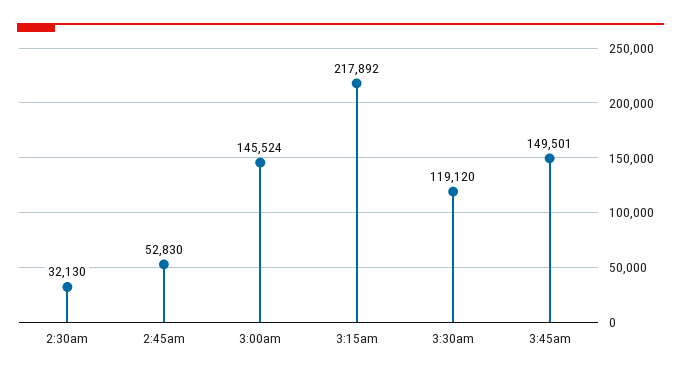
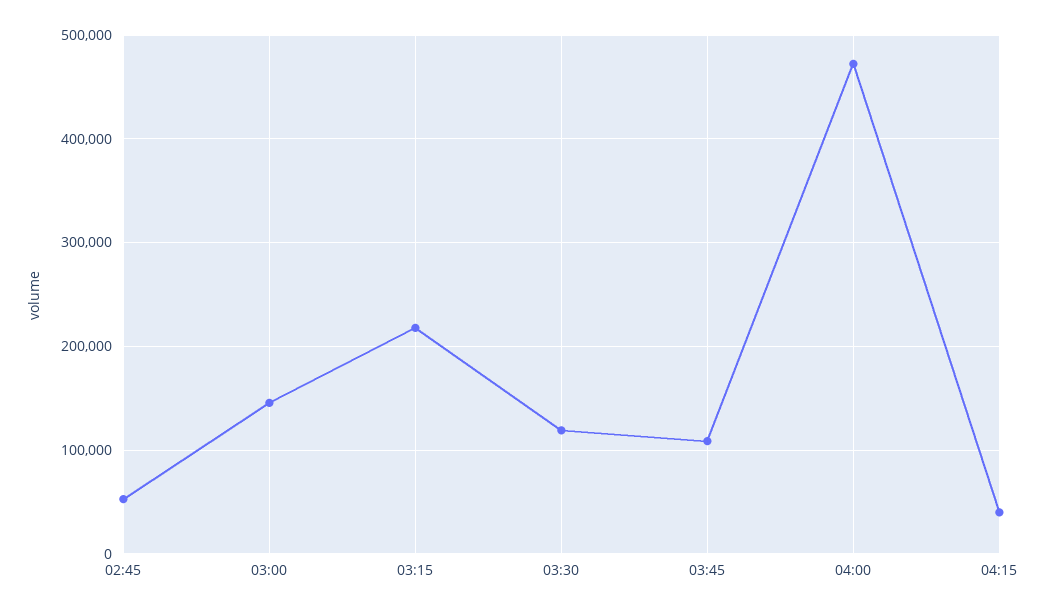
2:30am: 32130 -> none
3:45am: 149501 -> 110000
04:00: none -> 470000
04:15: none -> 40000

